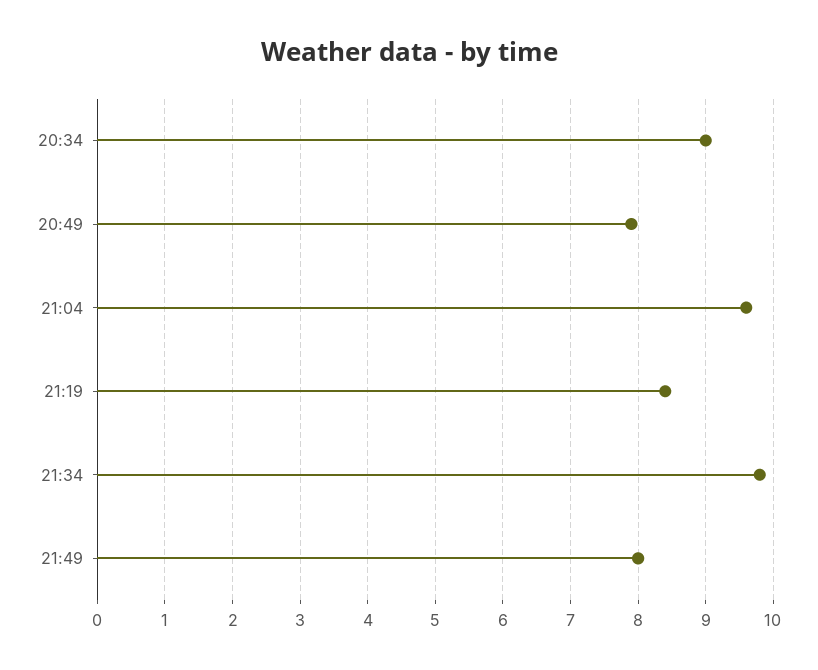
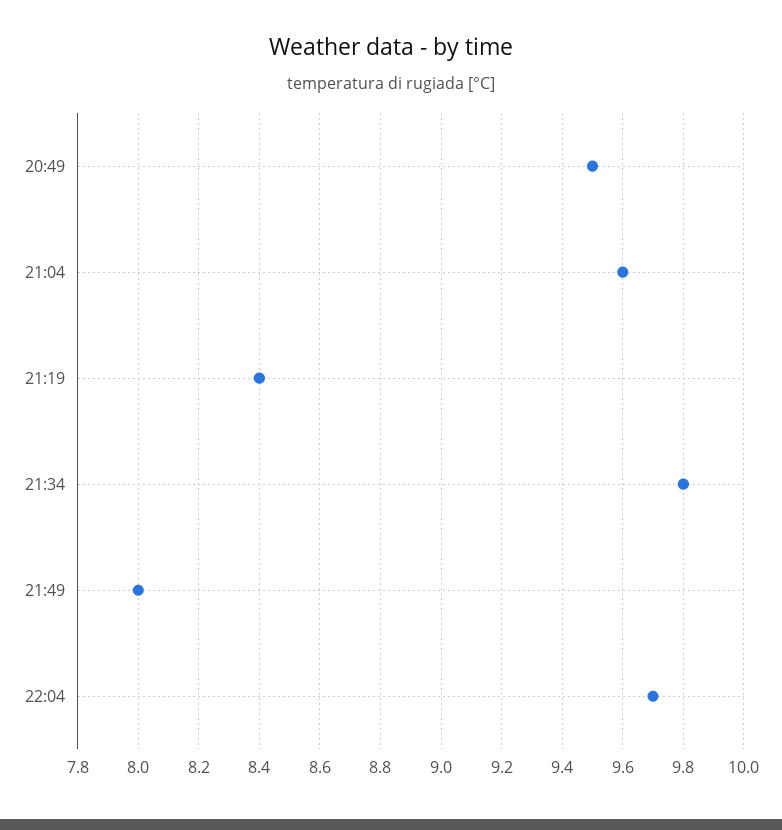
20:34: 9 -> none
20:49: 7.9 -> 9.5
22:04: none -> 9.7

